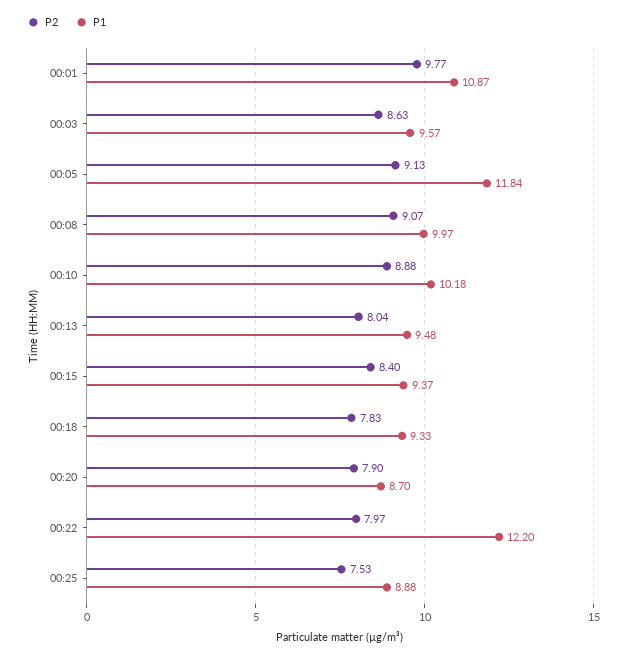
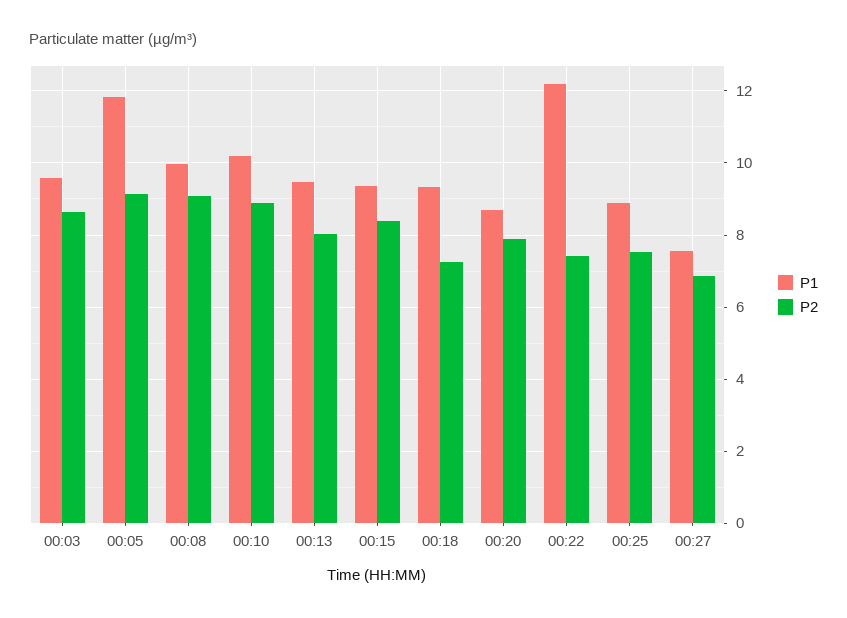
P2, 00:01: 9.77 -> none
P1, 00:01: 10.87 -> none
P2, 00:18: 7.83 -> 7.2
P2, 00:22: 7.97 -> 7.4
P1, 00:27: none -> 7.6
P2, 00:27: none -> 6.8

